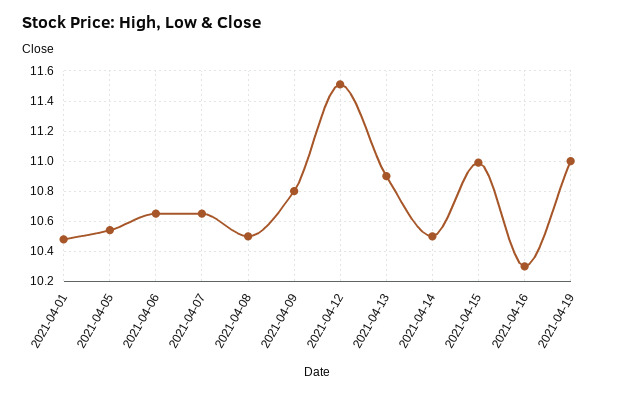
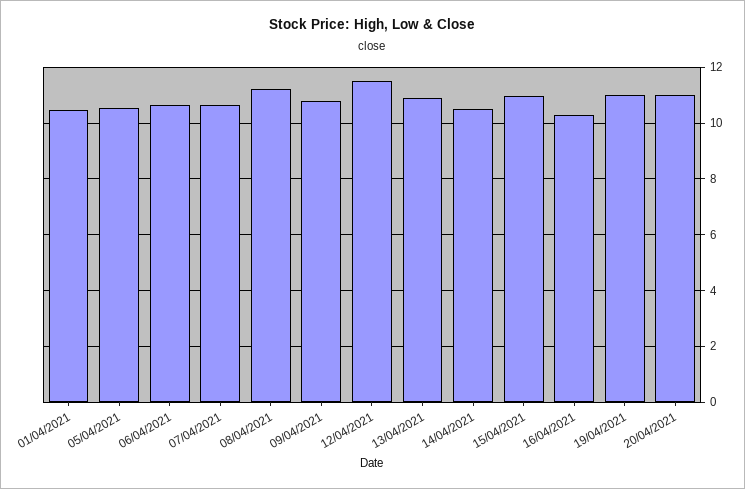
2021-04-08: 10.5 -> 11.25
20/04/2021: none -> 11

